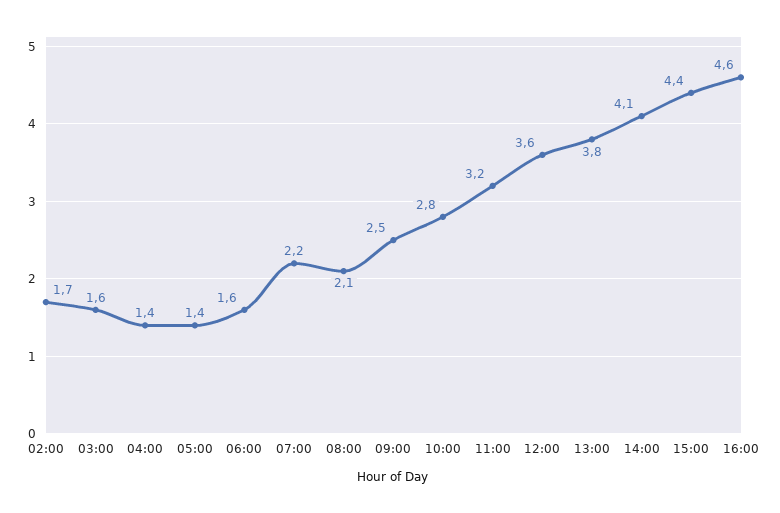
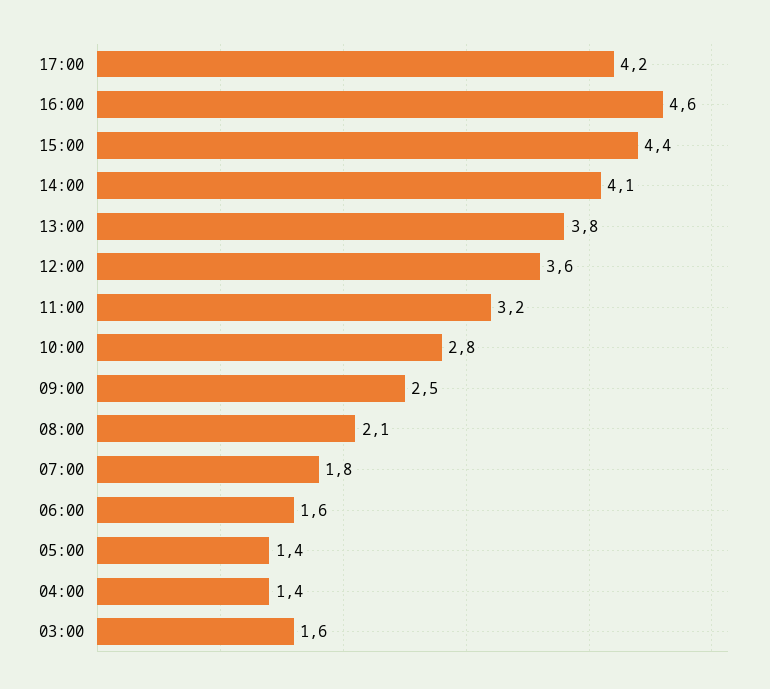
02:00: 1.7 -> none
07:00: 2.2 -> 1.8
17:00: none -> 4.2

